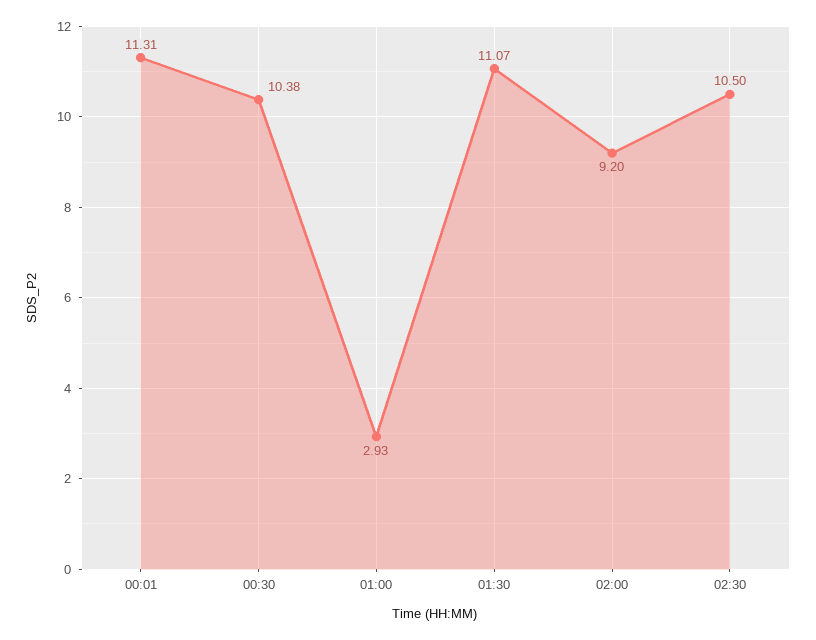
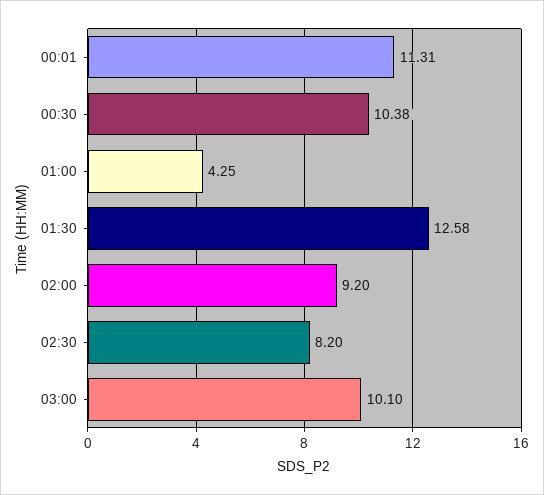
01:00: 2.93 -> 4.25
01:30: 11.07 -> 12.58
02:30: 10.5 -> 8.2
03:00: none -> 10.1

